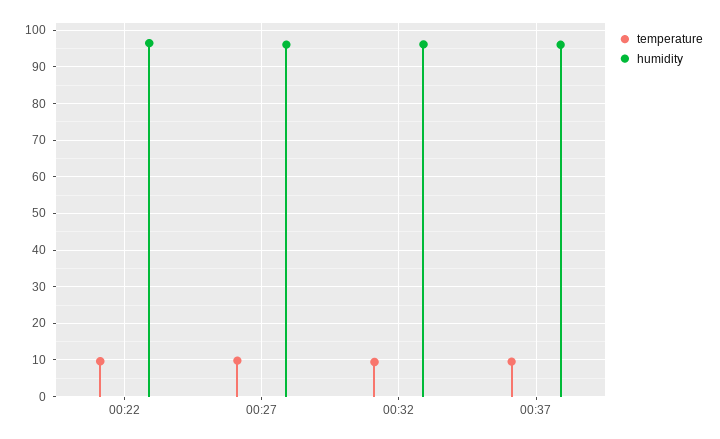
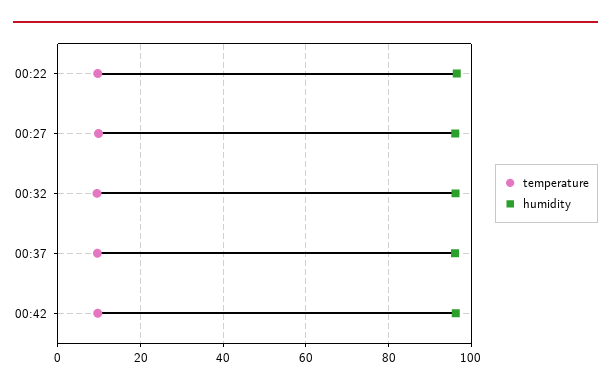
temperature, 00:42: none -> 10
humidity, 00:42: none -> 96

